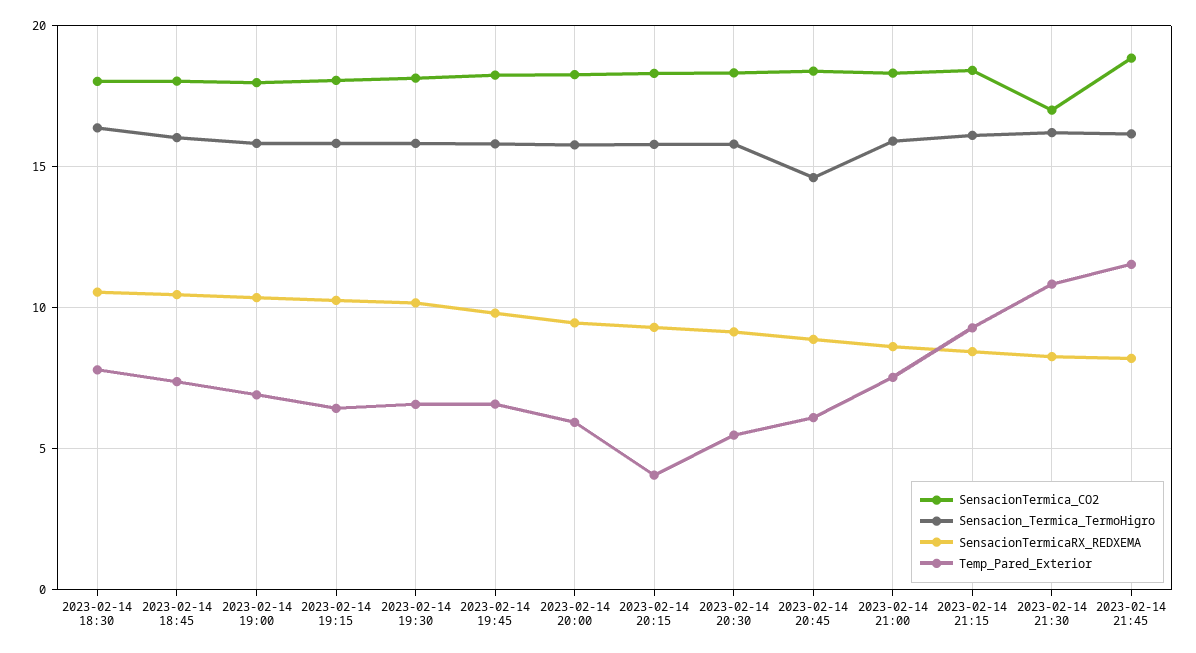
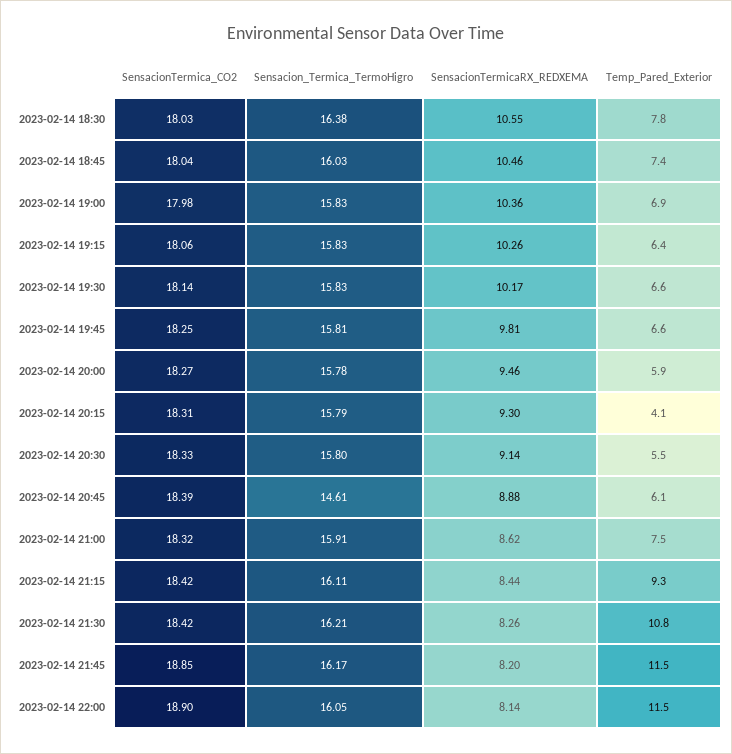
SensacionTermica_CO2, 2023-02-14 21:30: 17 -> 18.42
SensacionTermica_CO2, 2023-02-14 22:00: none -> 18.9
Sensacion_Termica_TermoHigro, 2023-02-14 22:00: none -> 16.05
SensacionTermicaRX_REDXEMA, 2023-02-14 22:00: none -> 8.14
Temp_Pared_Exterior, 2023-02-14 22:00: none -> 11.5

